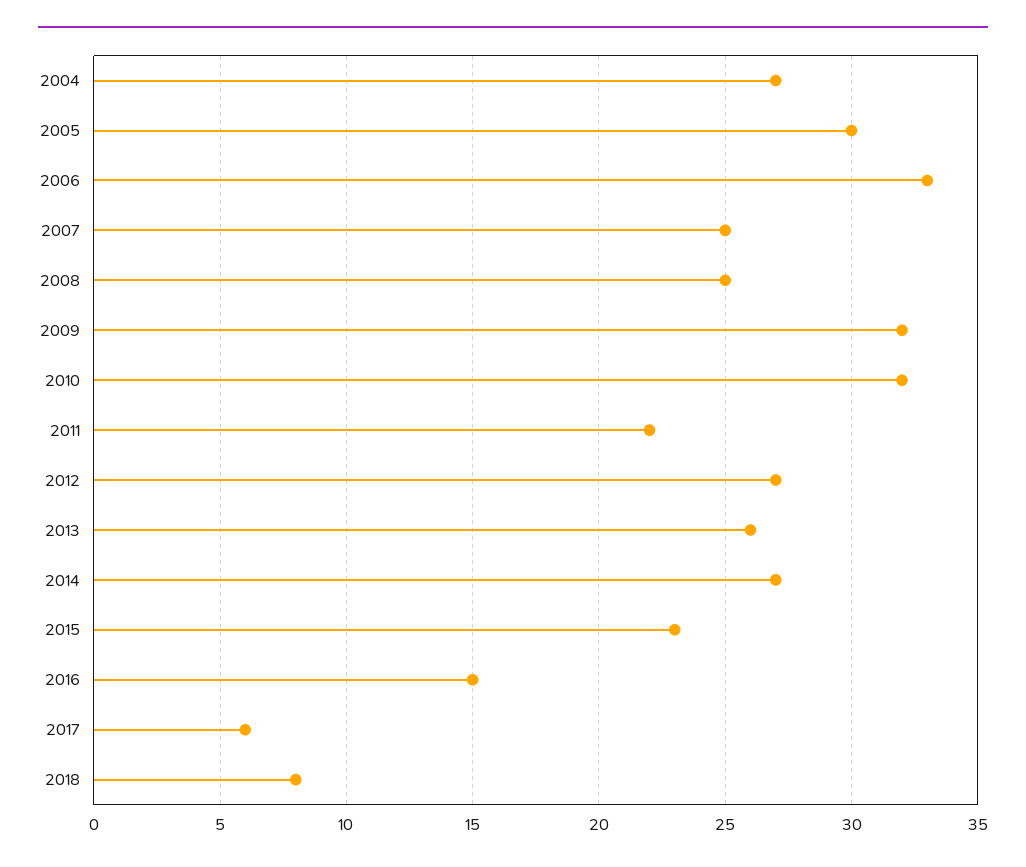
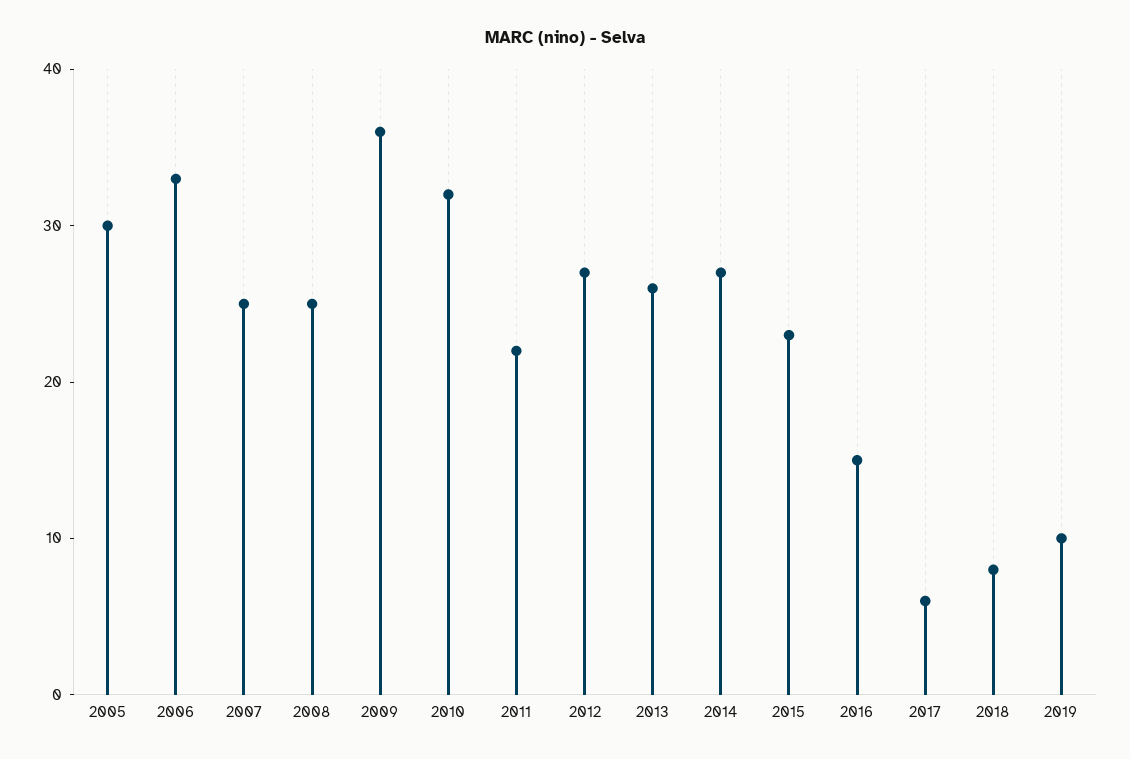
2004: 27 -> none
2009: 32 -> 36
2019: none -> 10

